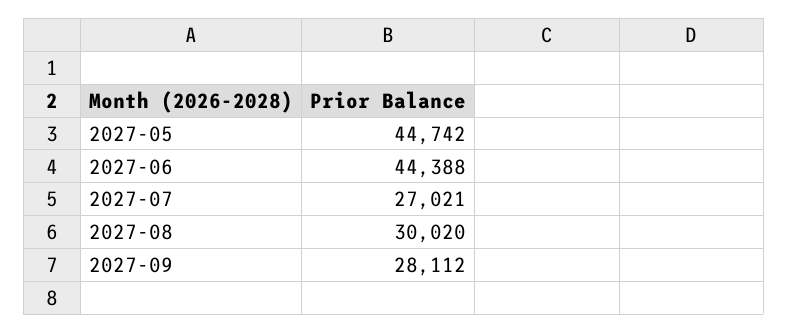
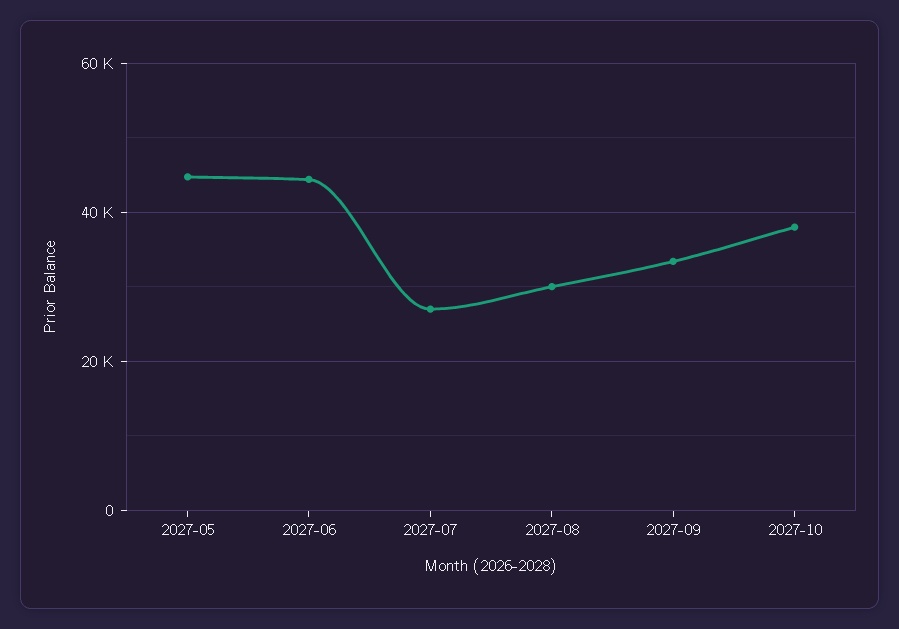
2027-09: 28112 -> 34000
2027-10: none -> 38000

